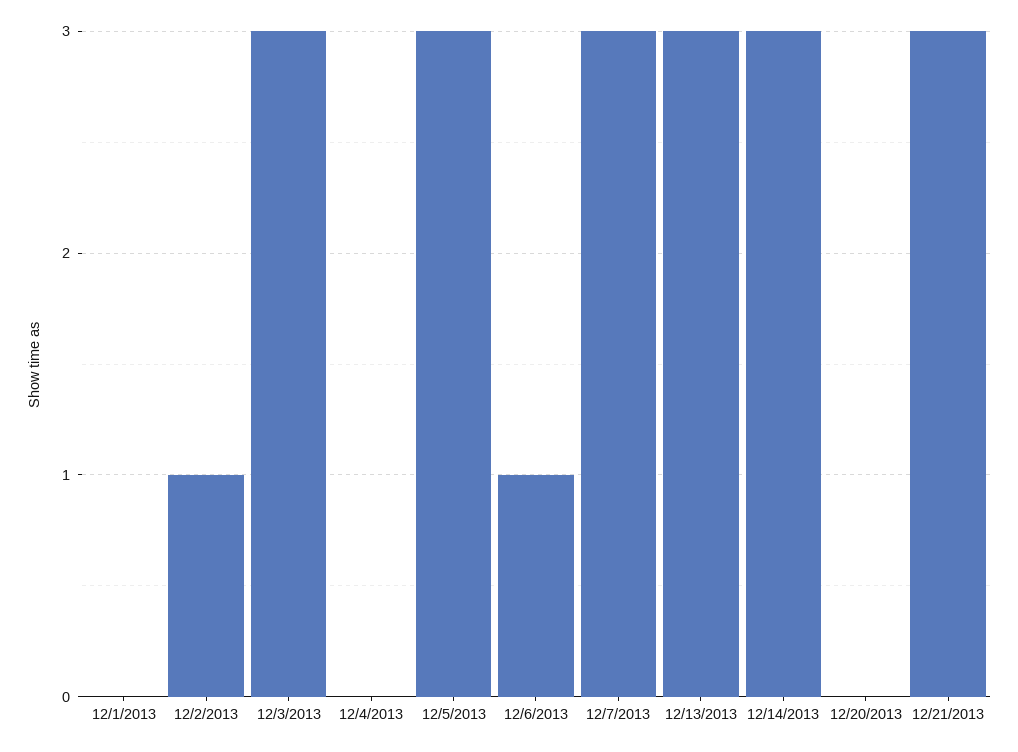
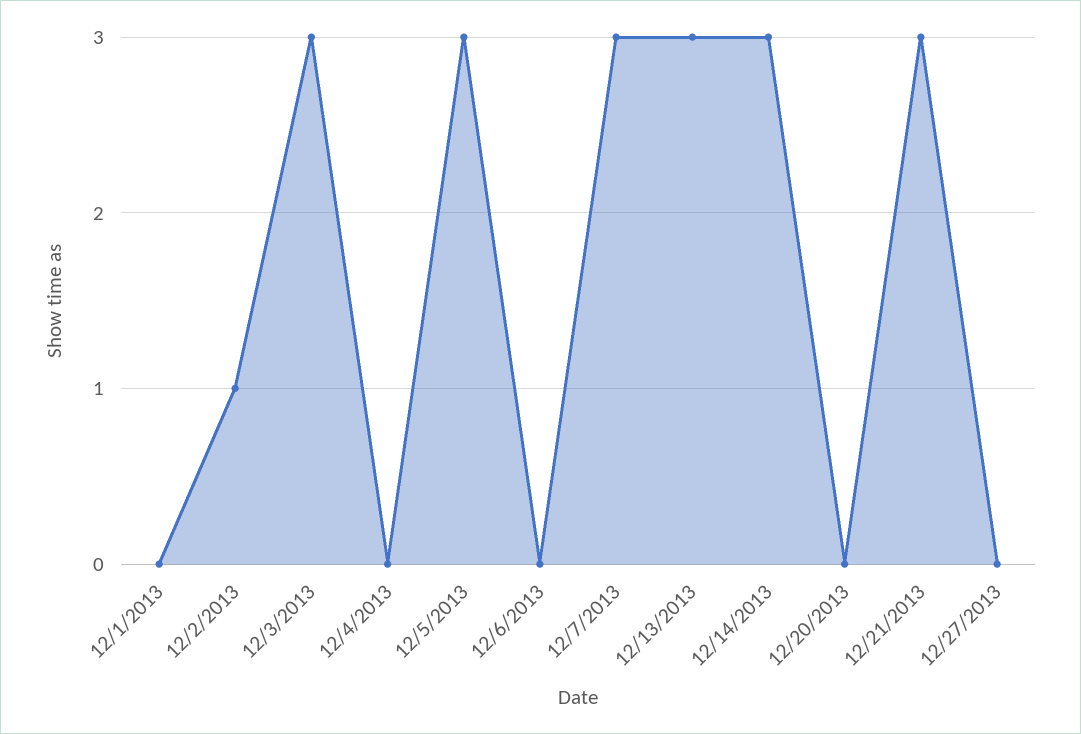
12/6/2013: 1 -> 0
12/27/2013: none -> 0

